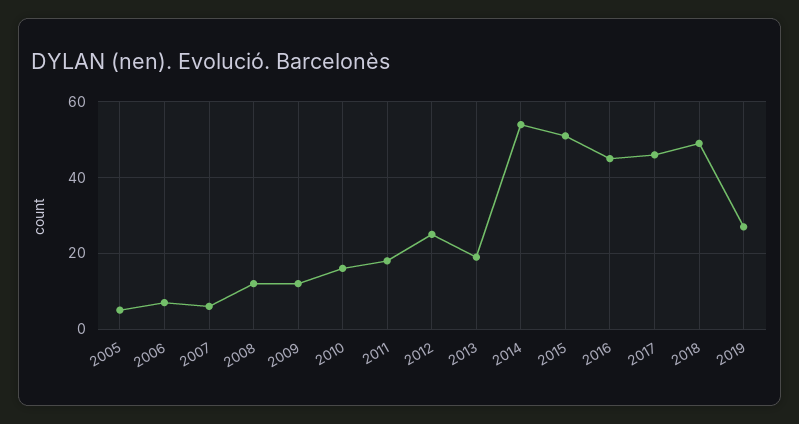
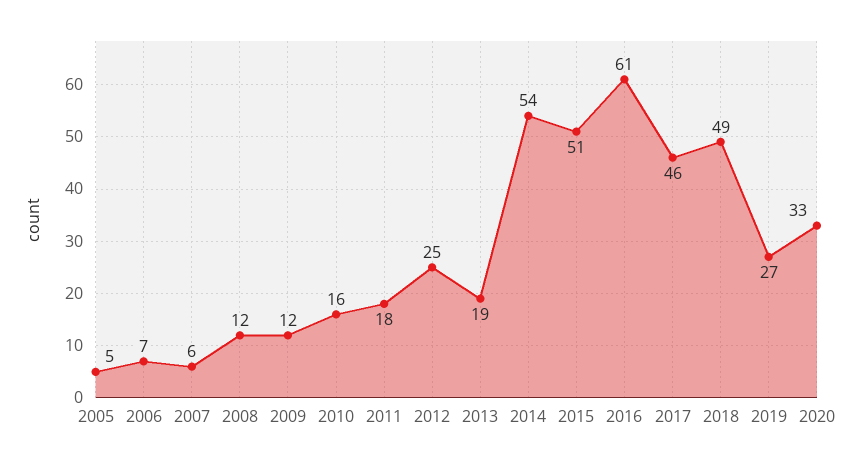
2016: 45 -> 61
2020: none -> 33

